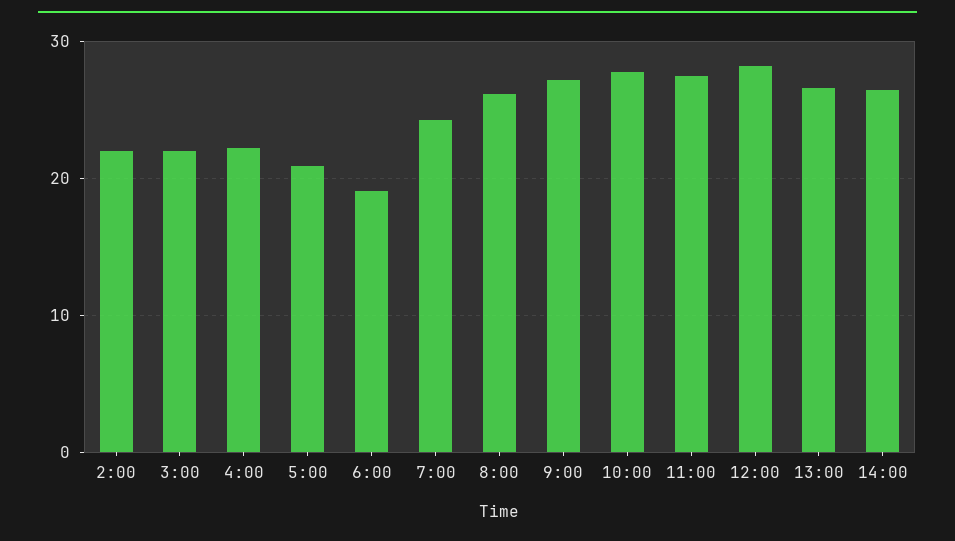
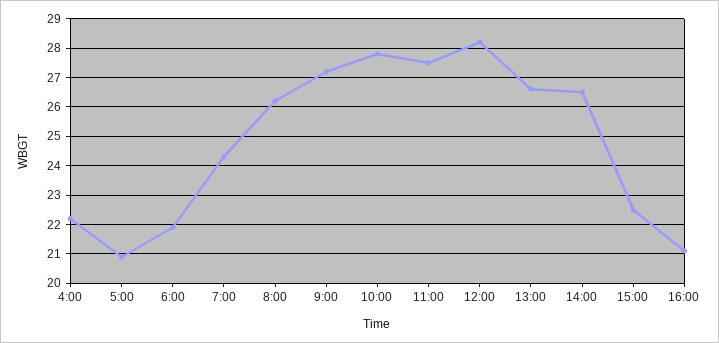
2:00: 22 -> none
3:00: 22 -> none
6:00: 19 -> 22
15:00: none -> 22.5
16:00: none -> 21

